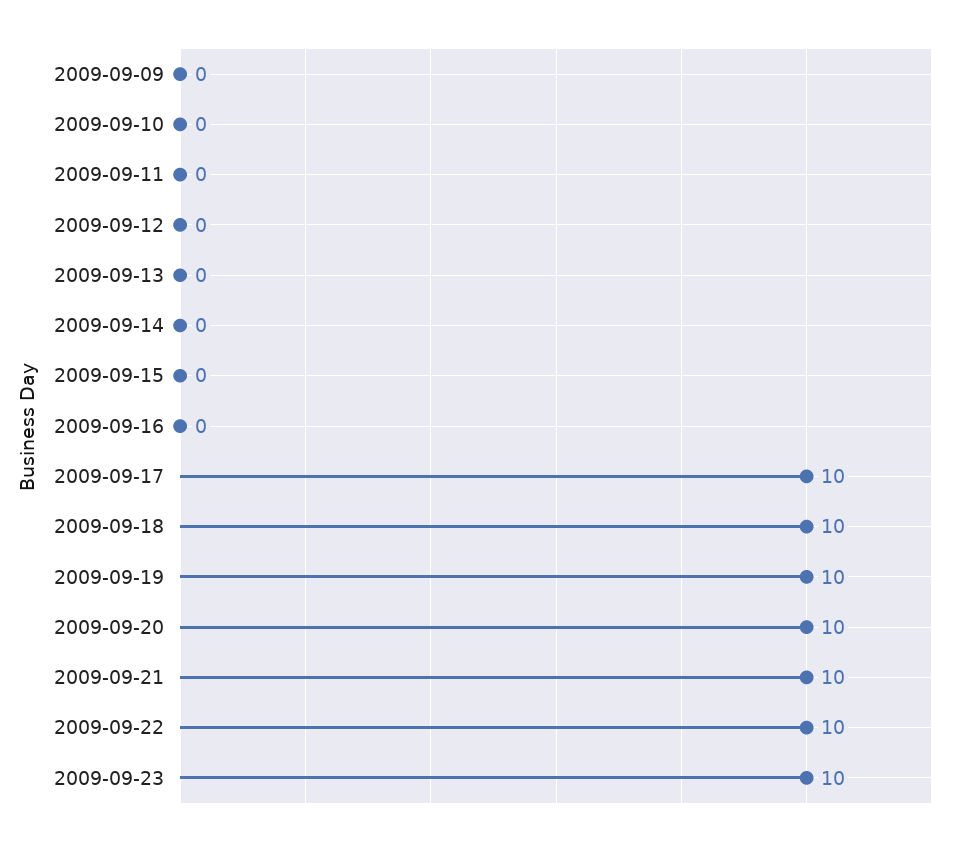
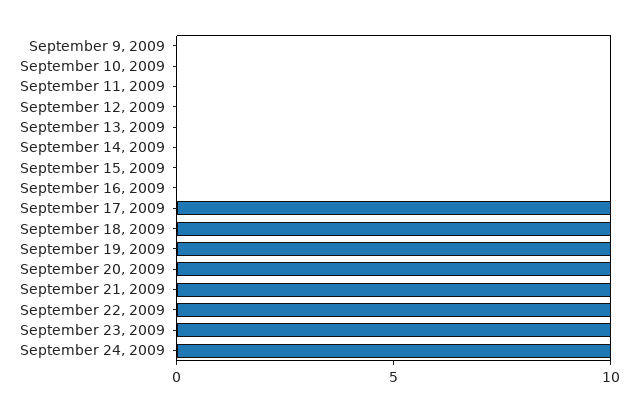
September 24, 2009: none -> 10

